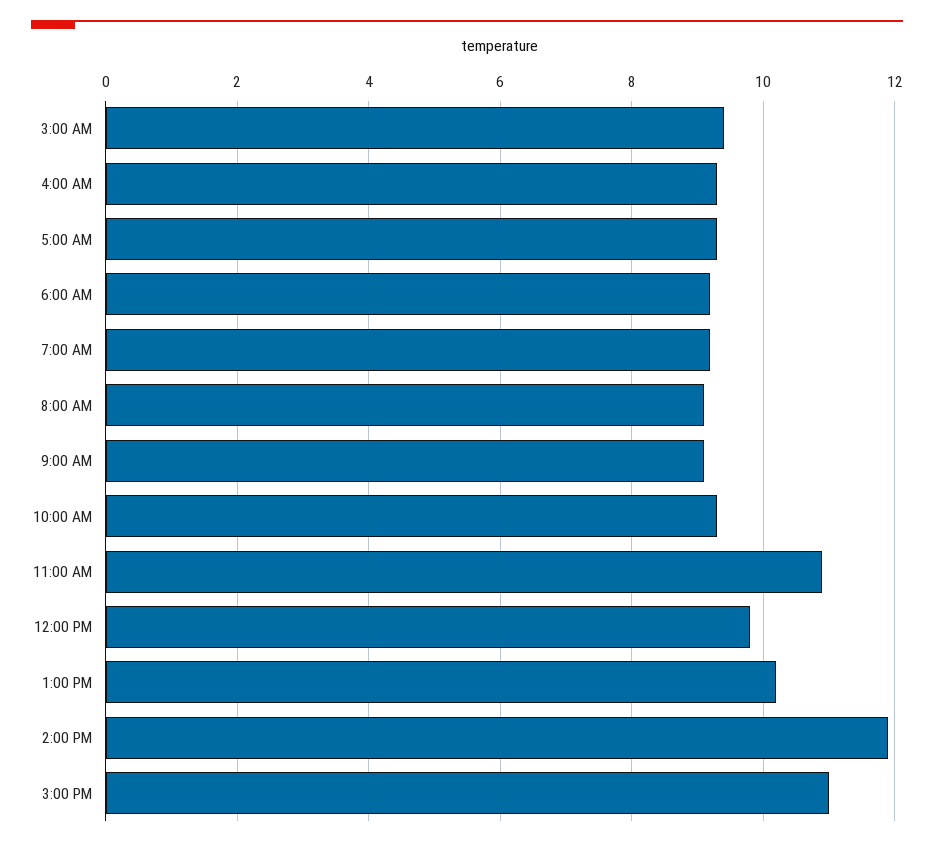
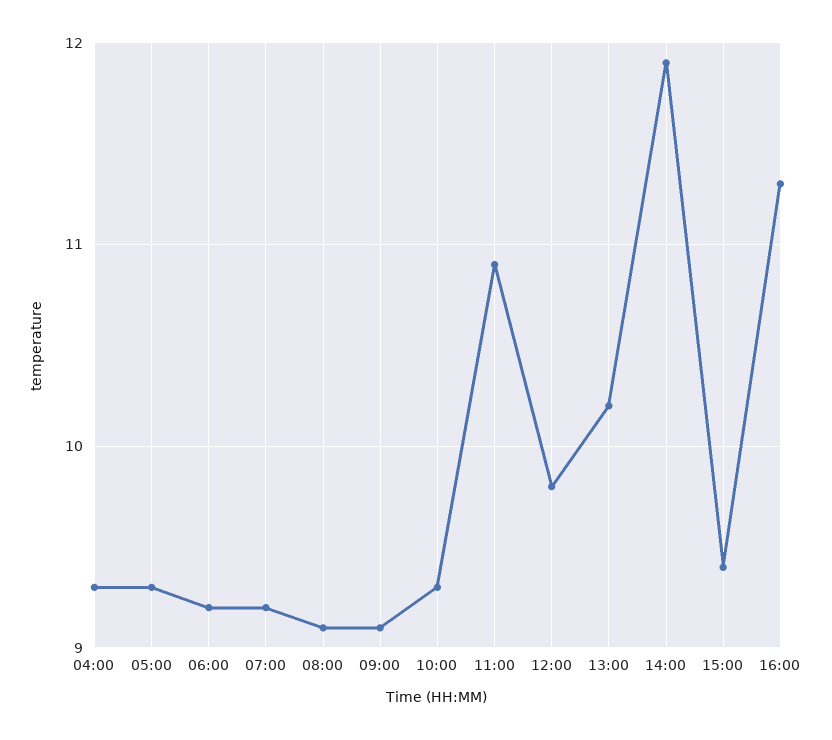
3:00 AM: 9.5 -> none
3:00 PM: 11 -> 9.4
16:00: none -> 11.3

